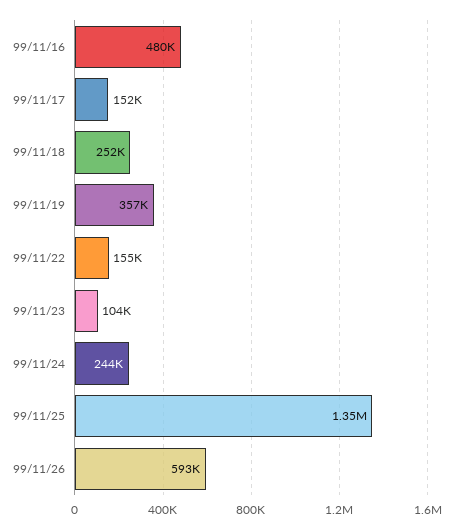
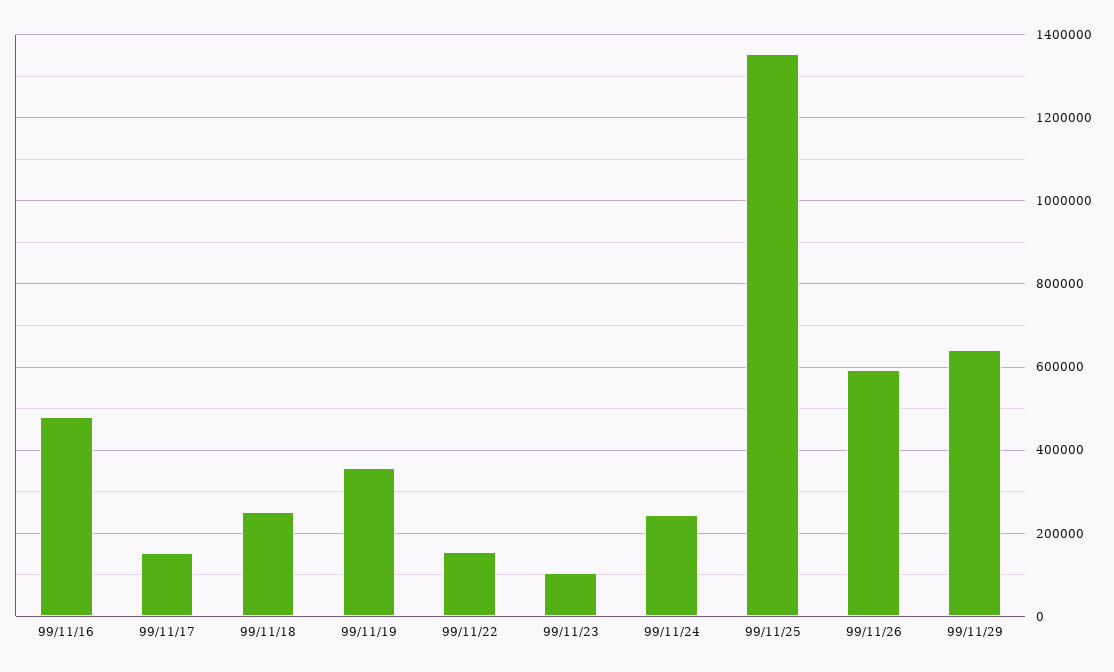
99/11/29: none -> 640000

